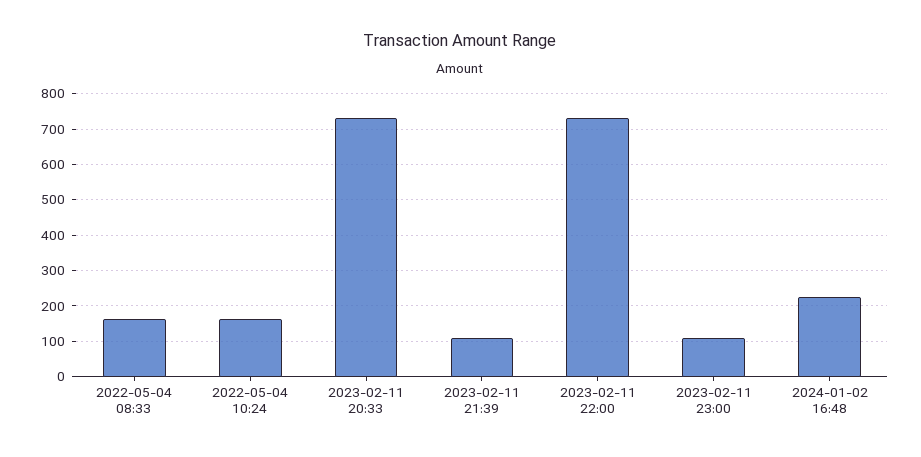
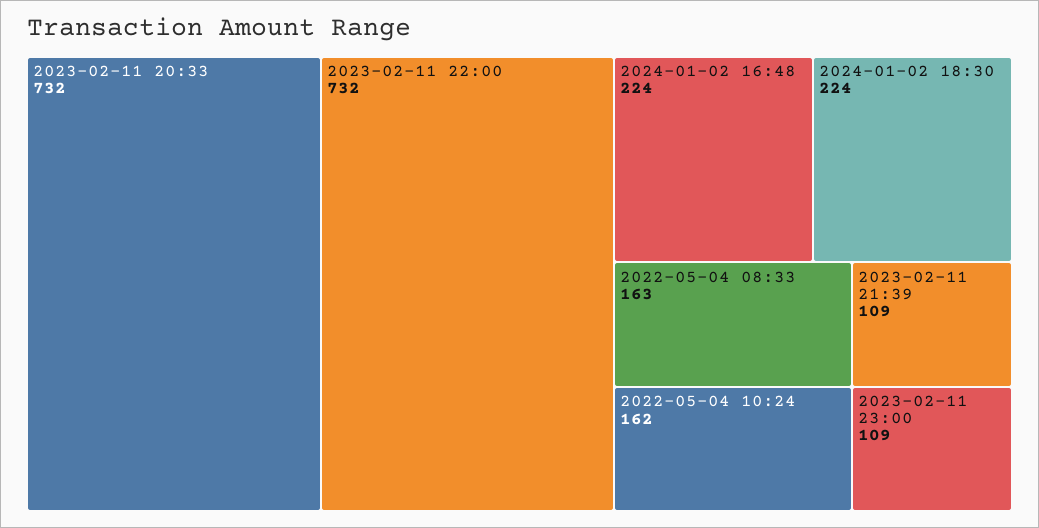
2024-01-02 18:30: none -> 224

